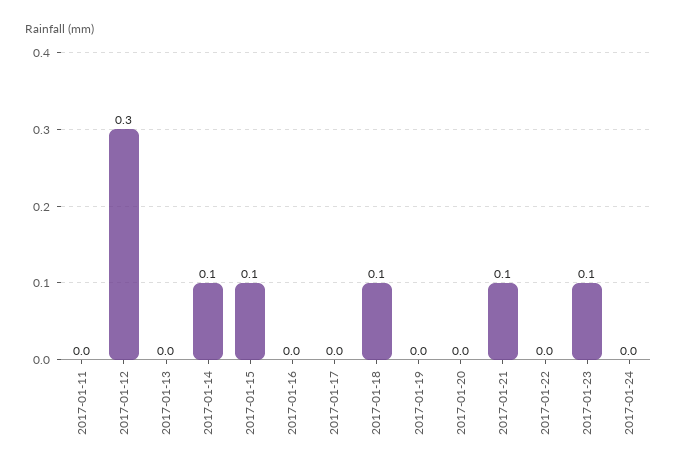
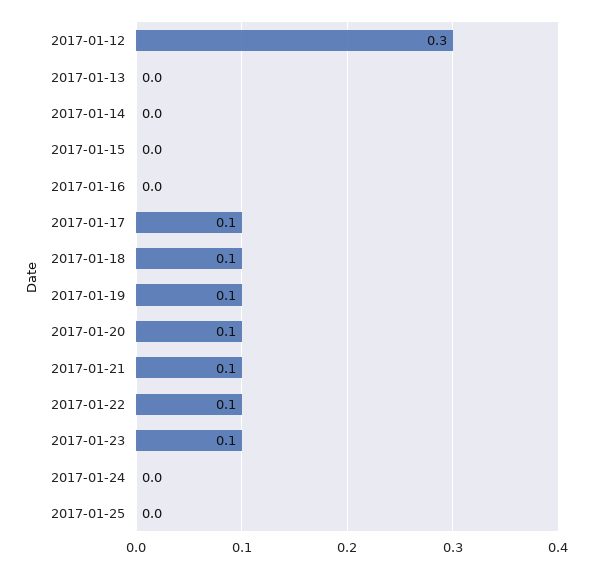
2017-01-11: 0 -> none
2017-01-14: 0.1 -> 0
2017-01-15: 0.1 -> 0
2017-01-17: 0 -> 0.1
2017-01-19: 0 -> 0.1
2017-01-20: 0 -> 0.1
2017-01-22: 0 -> 0.1
2017-01-25: none -> 0

